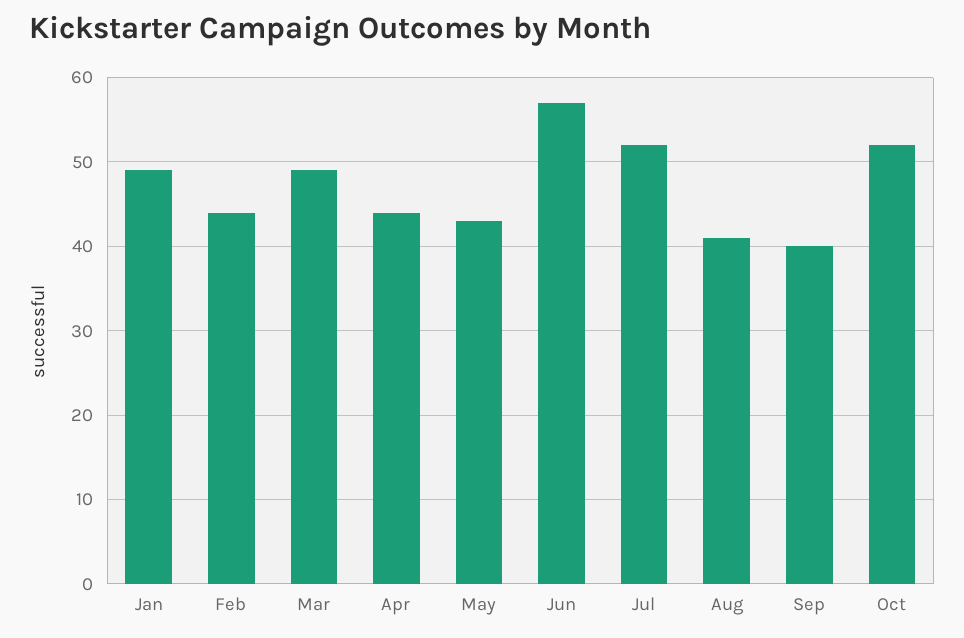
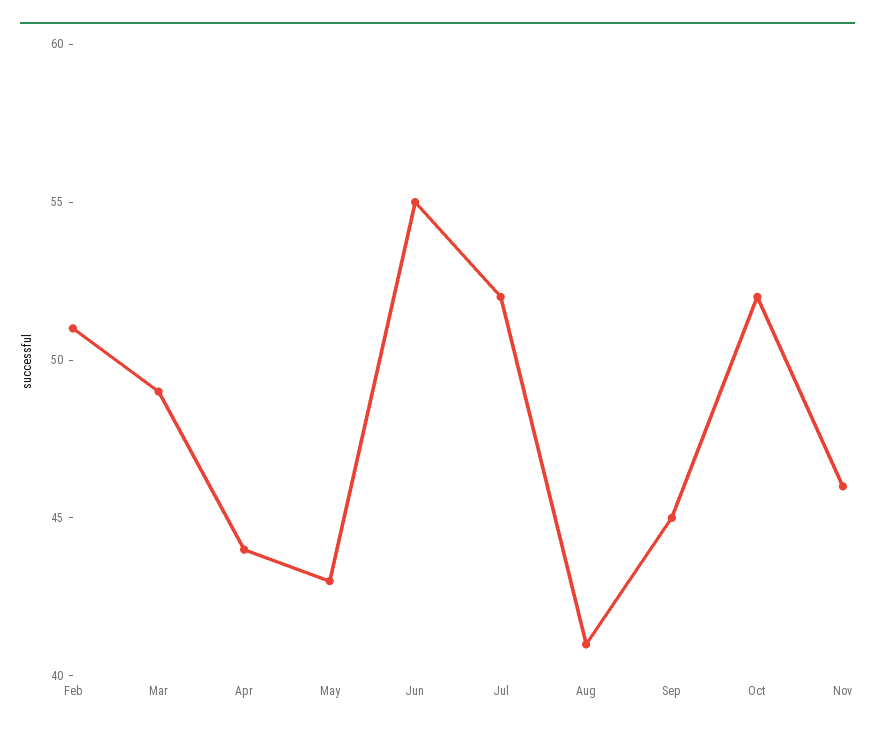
Jan: 49 -> none
Feb: 44 -> 51
Jun: 57 -> 55
Sep: 40 -> 45
Nov: none -> 46

